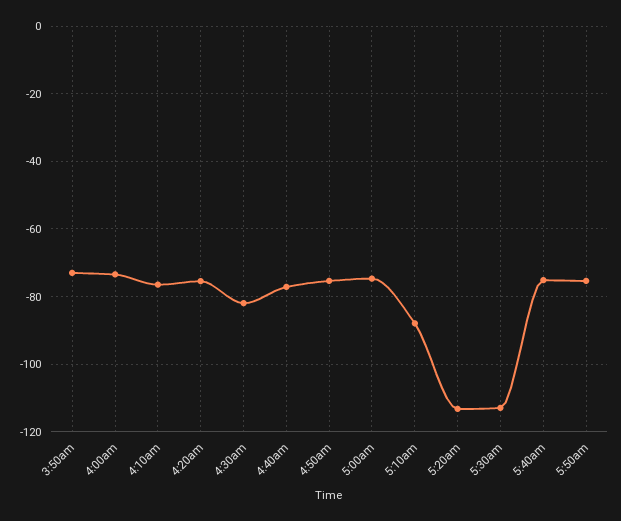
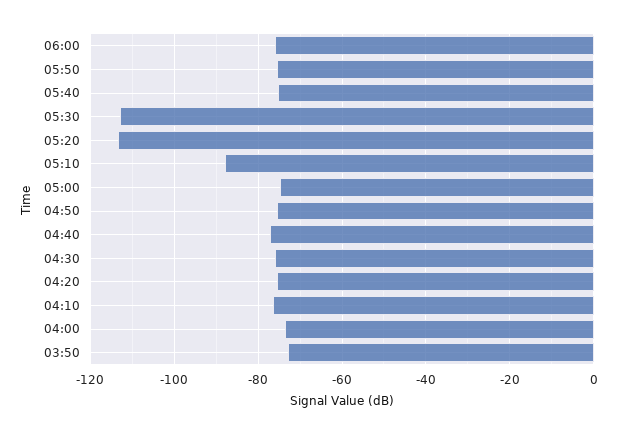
4:30am: -82 -> -76
06:00: none -> -76

